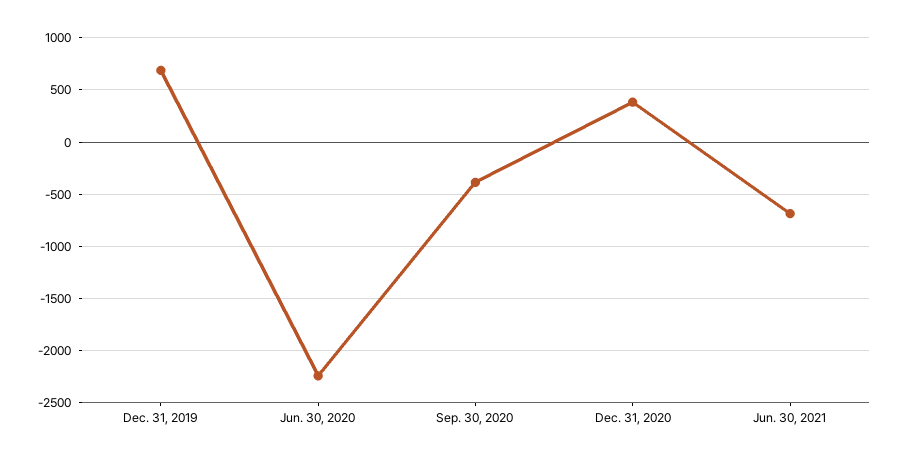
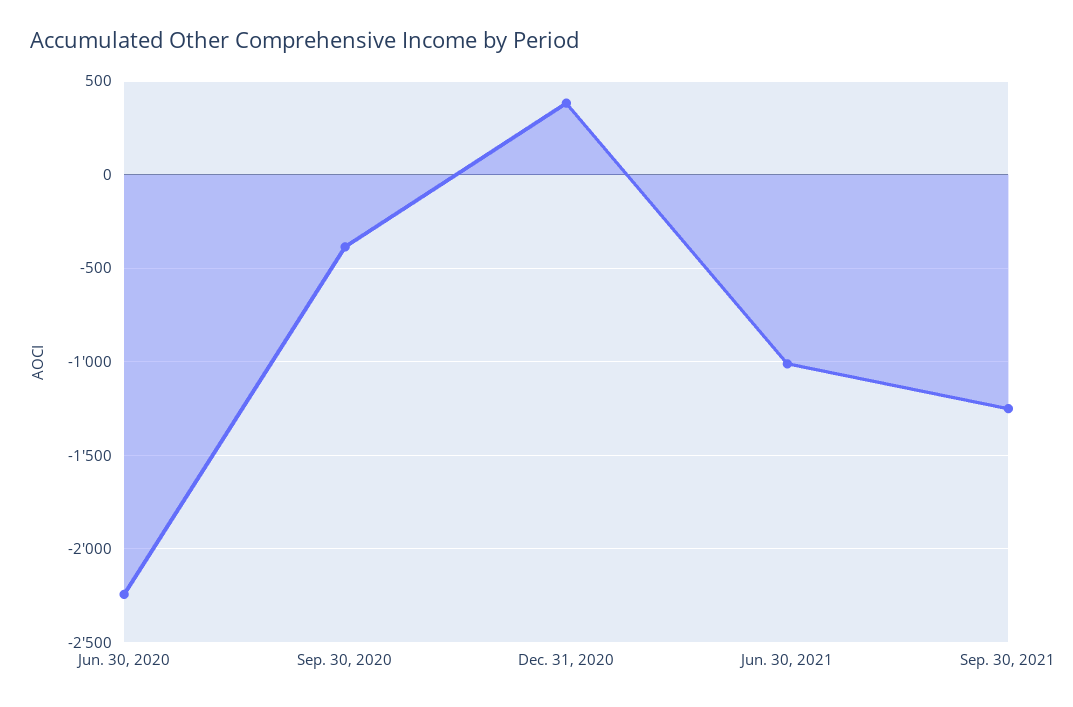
Dec. 31, 2019: 700 -> none
Jun. 30, 2021: -700 -> -1000
Sep. 30, 2021: none -> -1250

